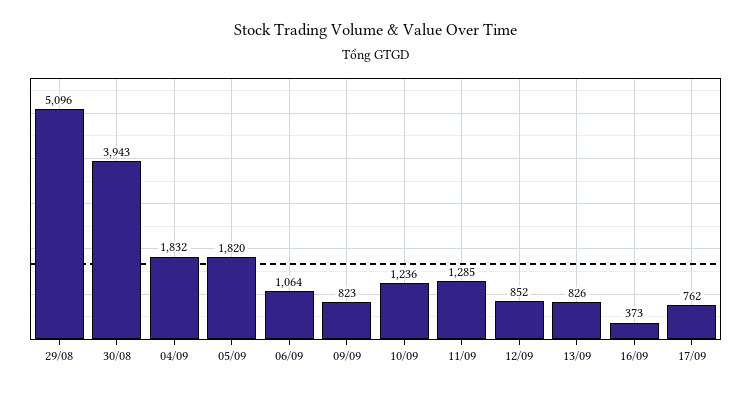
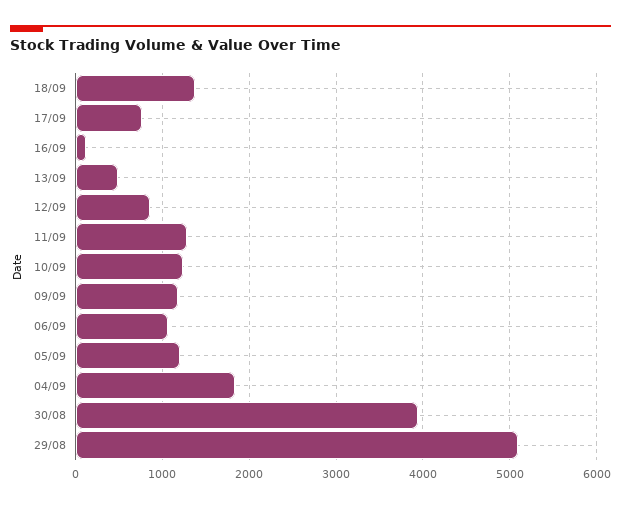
05/09: 1820 -> 1200
09/09: 823 -> 1200
13/09: 826 -> 500
16/09: 373 -> 100
18/09: none -> 1400

